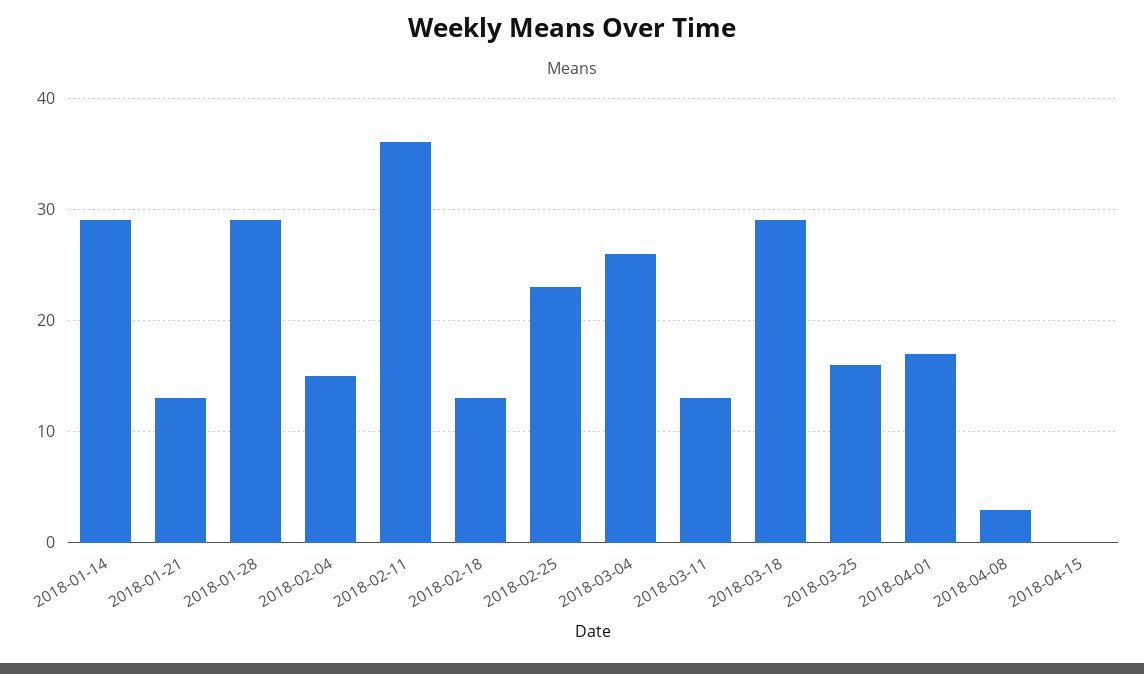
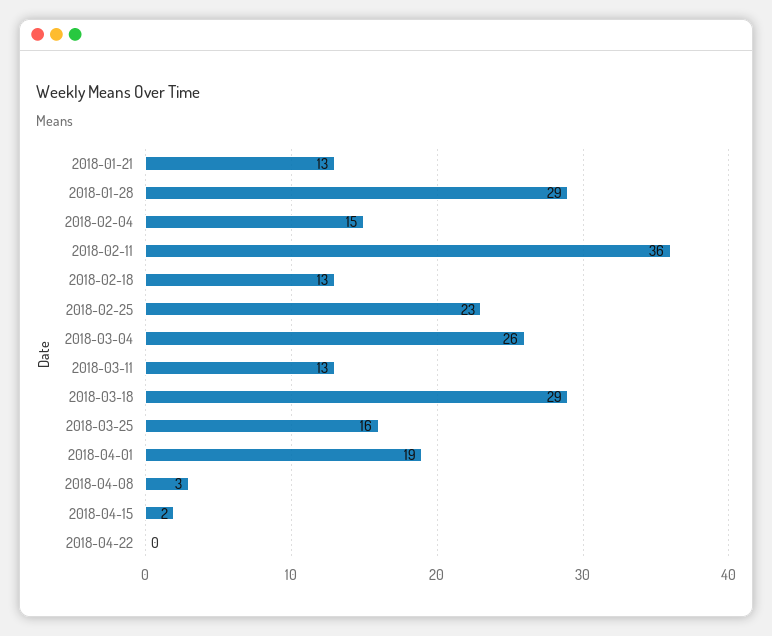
2018-01-14: 29 -> none
2018-04-01: 17 -> 19
2018-04-15: 0 -> 2
2018-04-22: none -> 0

